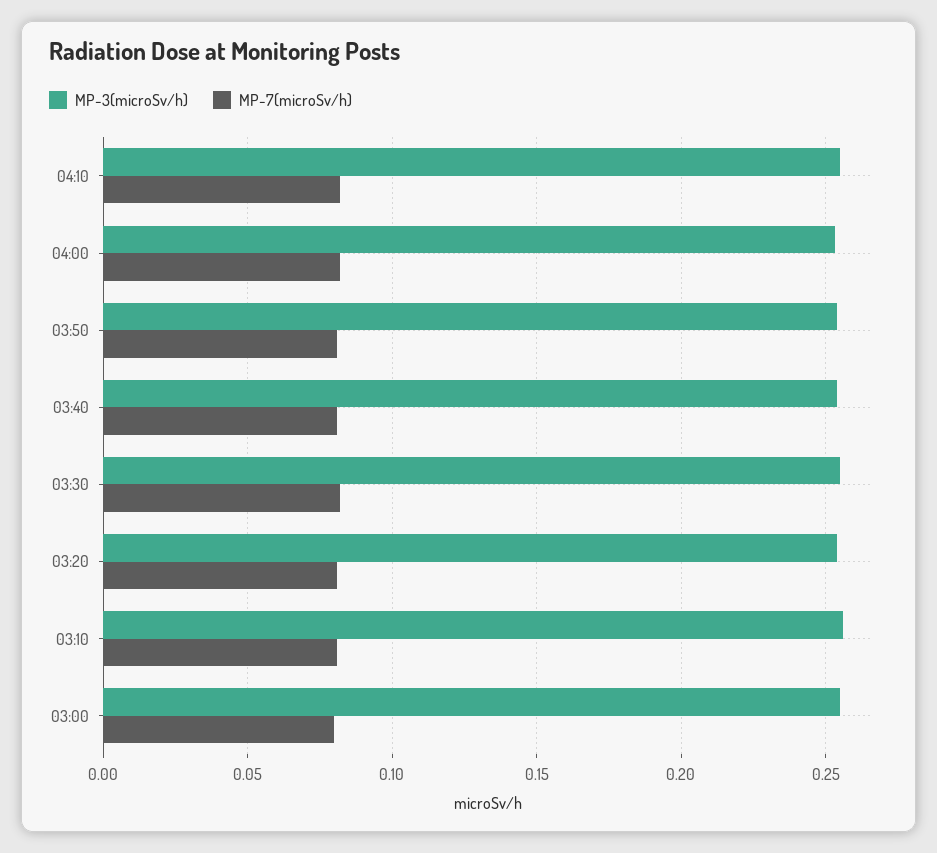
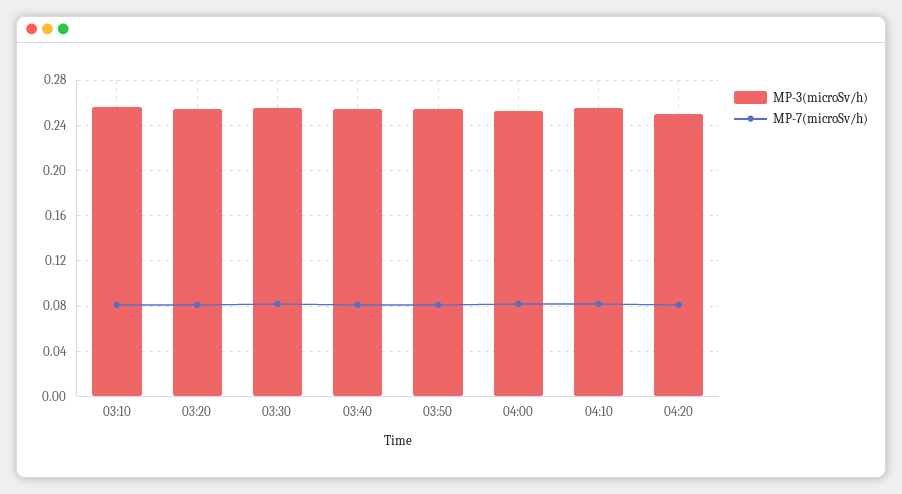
MP-3(microSv/h), 03:00: 0.255 -> none
MP-7(microSv/h), 03:00: 0.08 -> none
MP-3(microSv/h), 04:20: none -> 0.25
MP-7(microSv/h), 04:20: none -> 0.08

